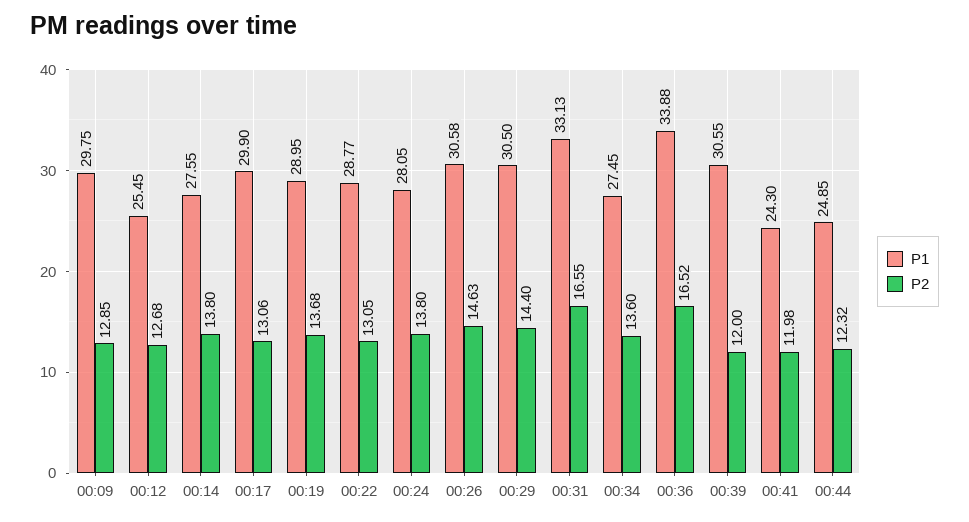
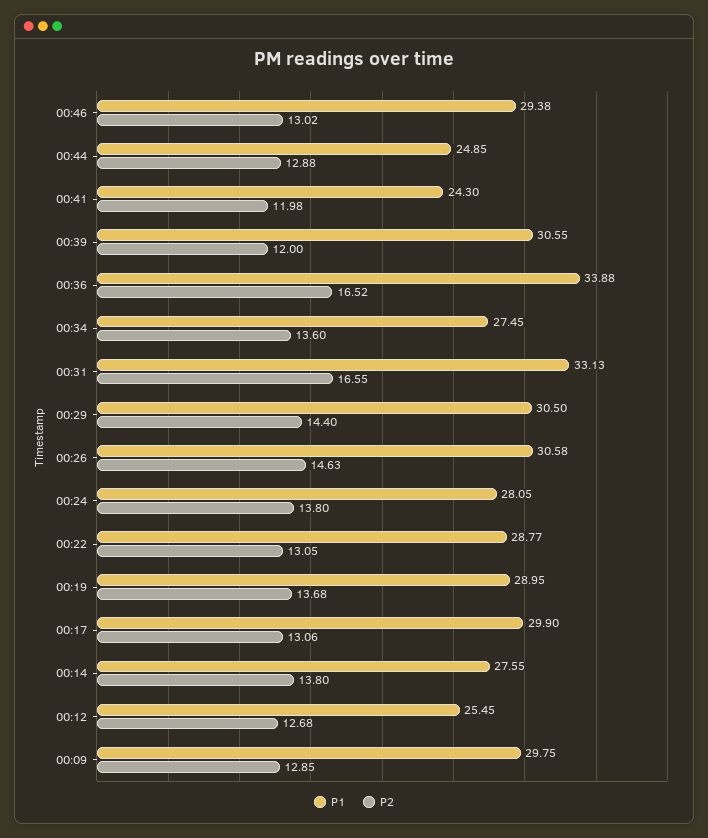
P2, 00:44: 12.32 -> 12.88
P1, 00:46: none -> 29.38
P2, 00:46: none -> 13.02

